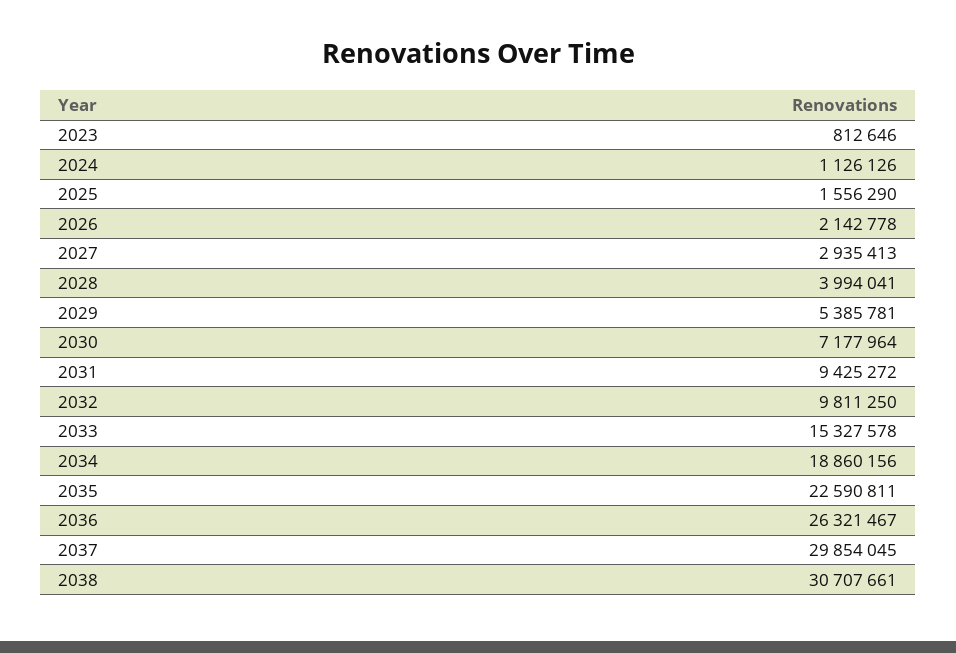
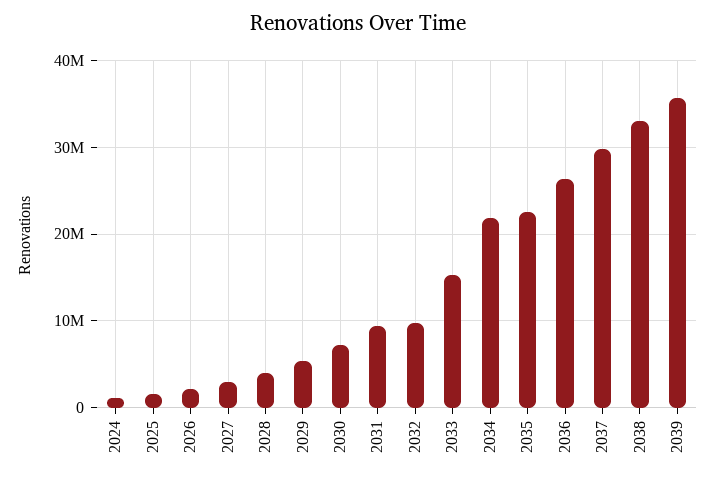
2023: 812646 -> none
2034: 18860156 -> 22000000
2038: 30707661 -> 33000000
2039: none -> 36000000

